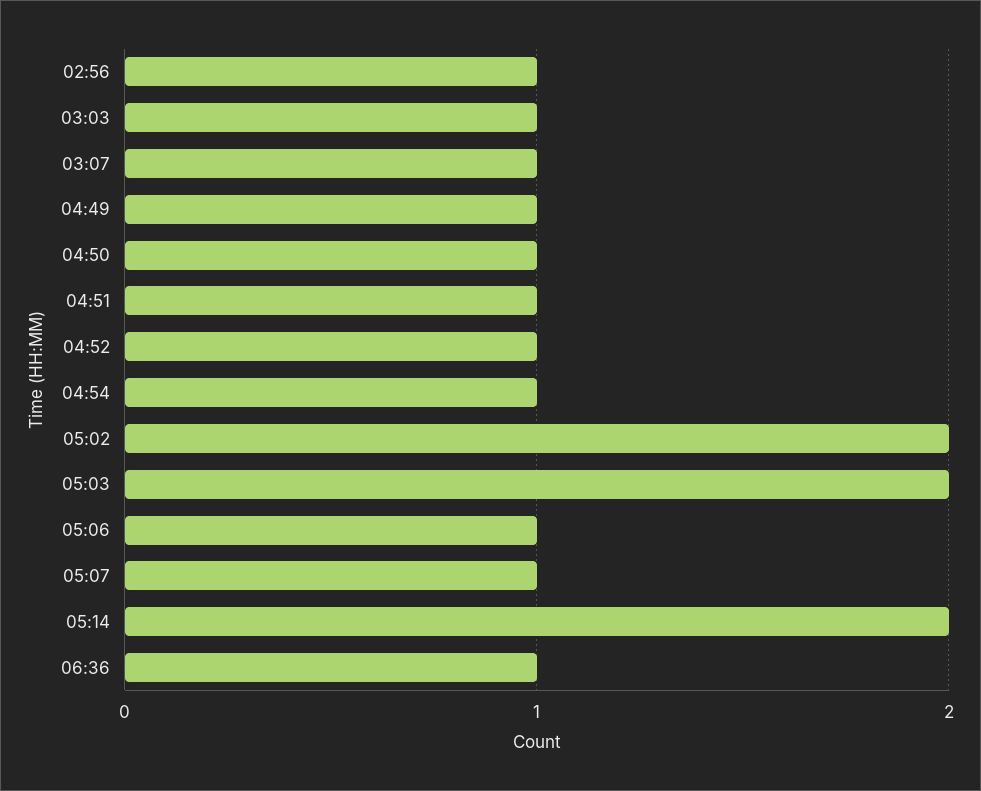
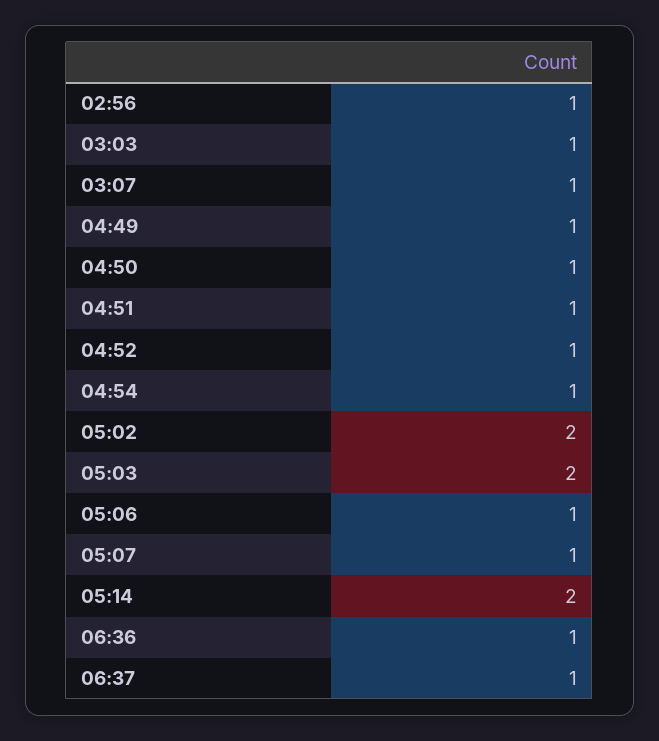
06:37: none -> 1

